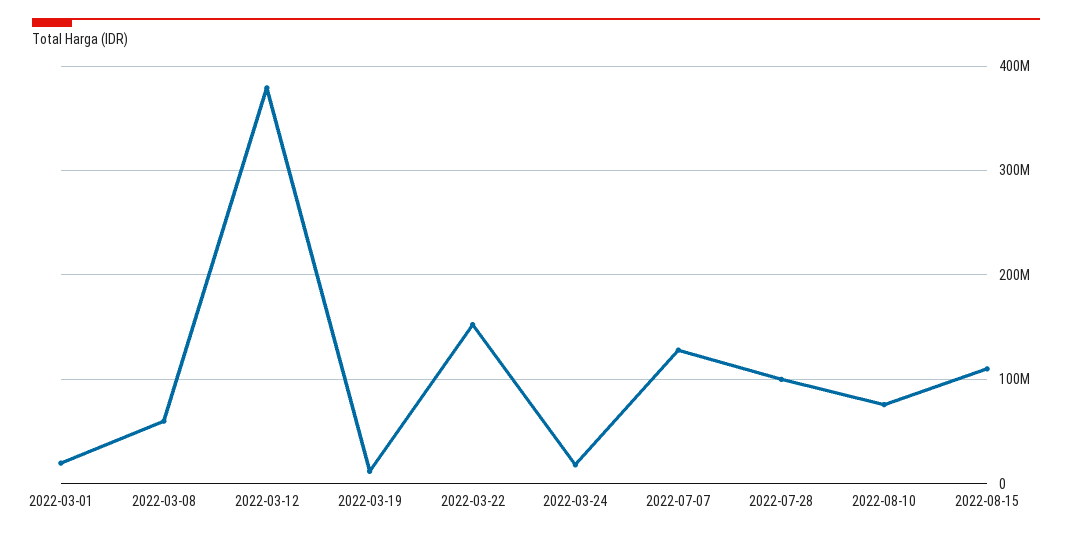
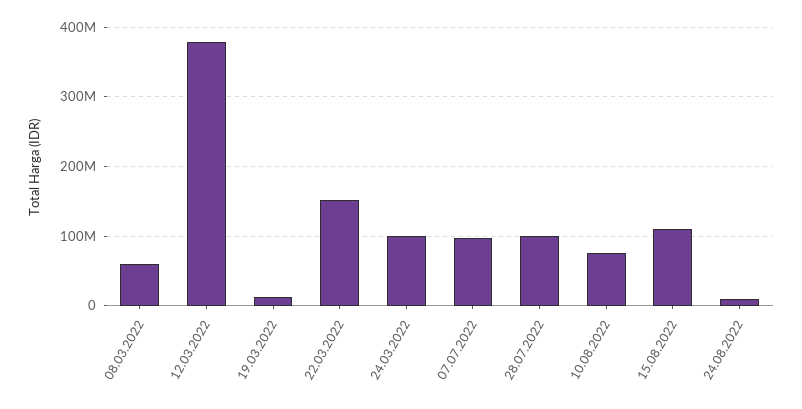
2022-03-01: 20000000 -> none
2022-03-24: 20000000 -> 100000000
2022-07-07: 130000000 -> 100000000
24.08.2022: none -> 10000000

